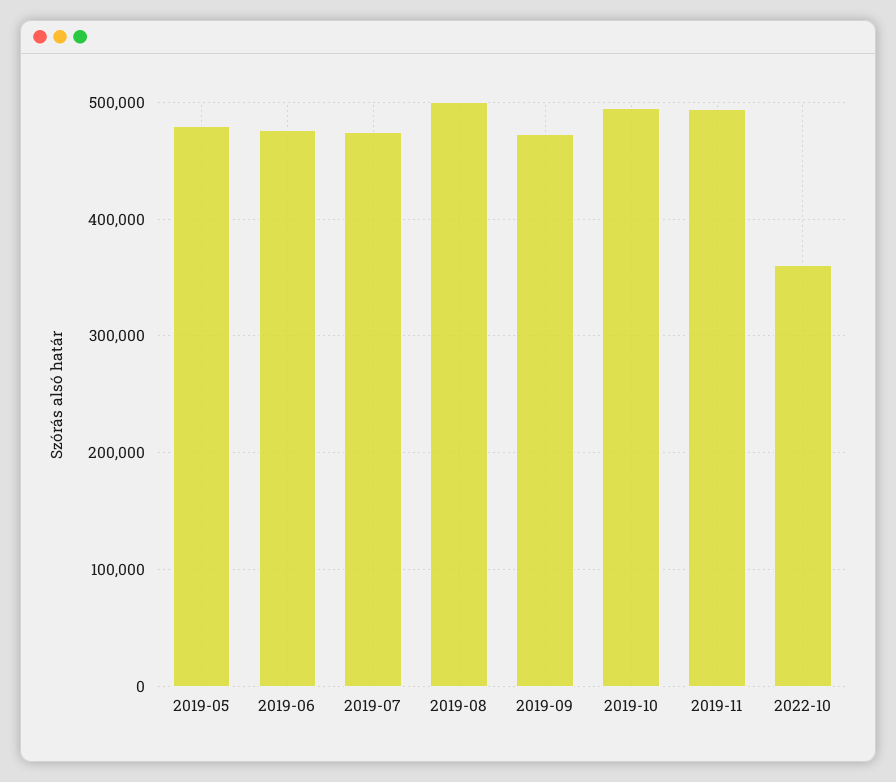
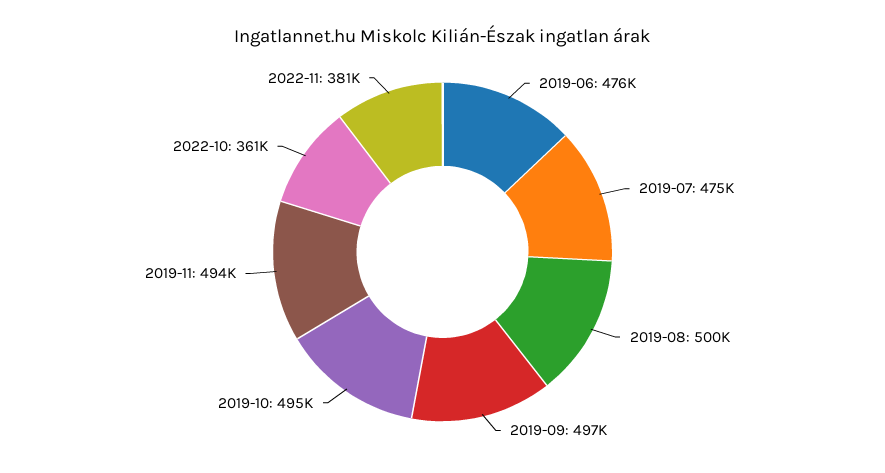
2019-05: 480000 -> none
2019-09: 470000 -> 497000
2022-11: none -> 381000

